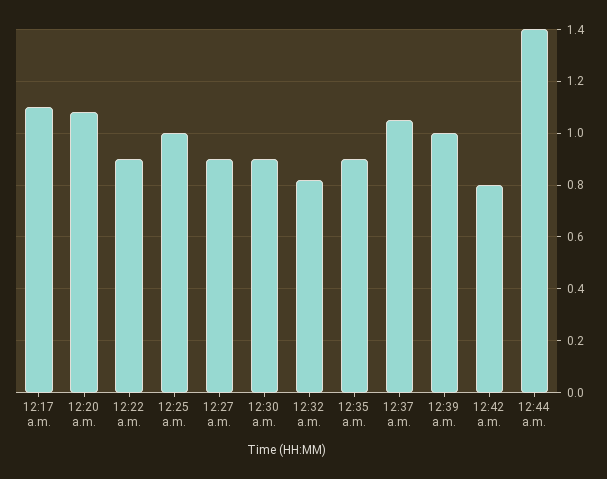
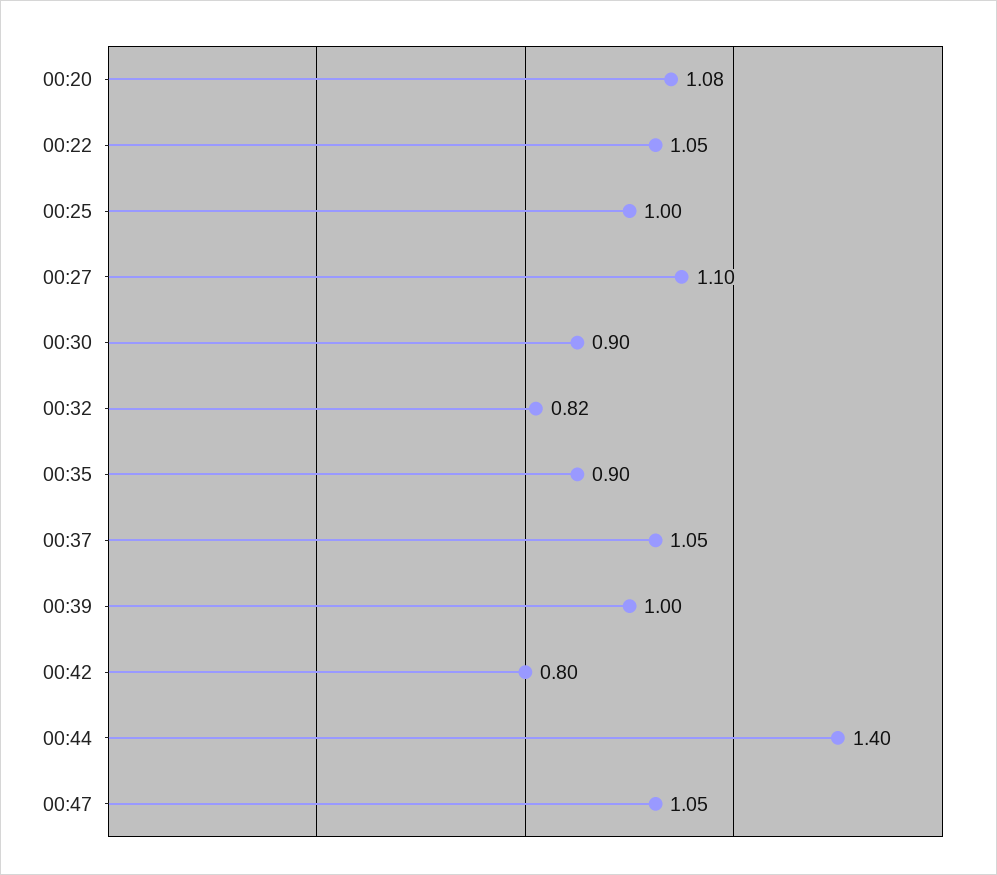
12:17 a.m.: 1.1 -> none
12:22 a.m.: 0.9 -> 1.05
12:27 a.m.: 0.9 -> 1.1
00:47: none -> 1.05

